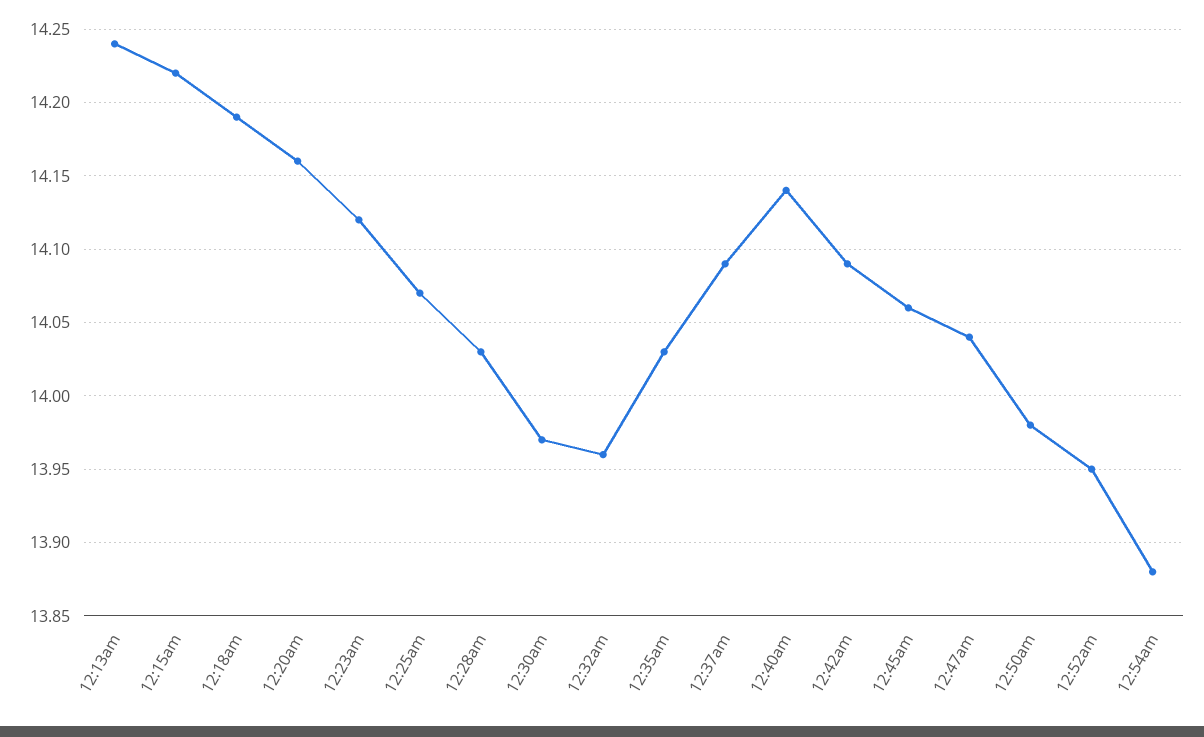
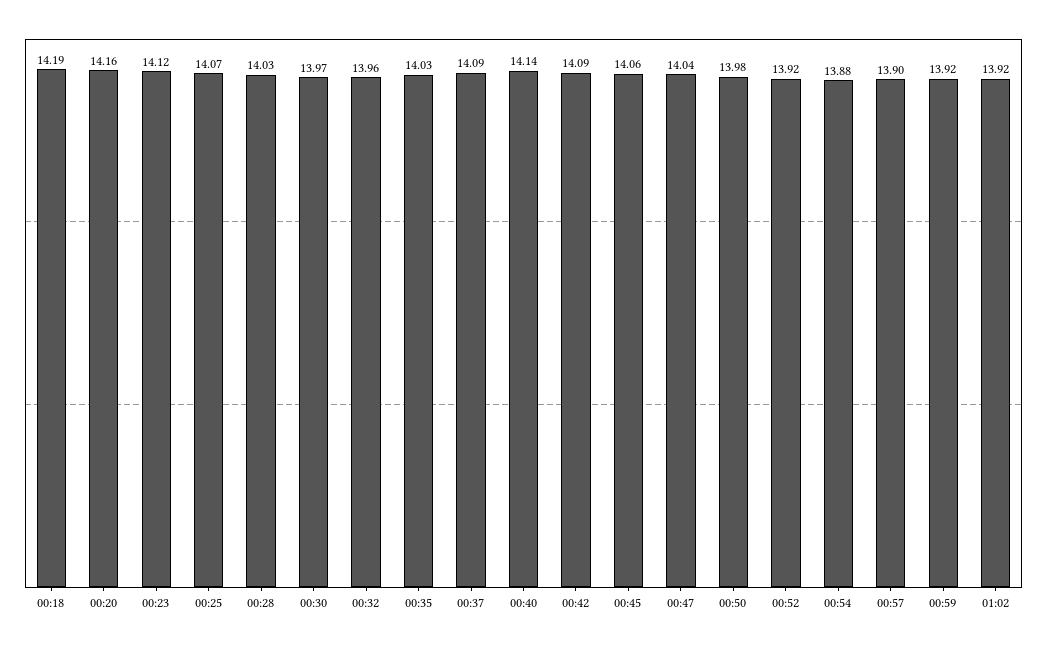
12:13am: 14.24 -> none
12:15am: 14.22 -> none
12:52am: 13.95 -> 13.92
00:57: none -> 13.9
00:59: none -> 13.92
01:02: none -> 13.92

